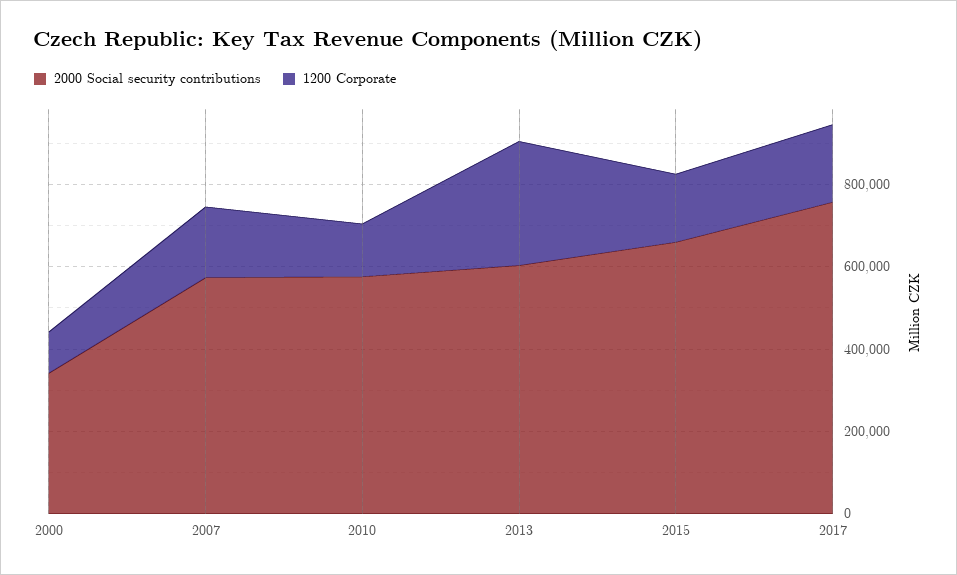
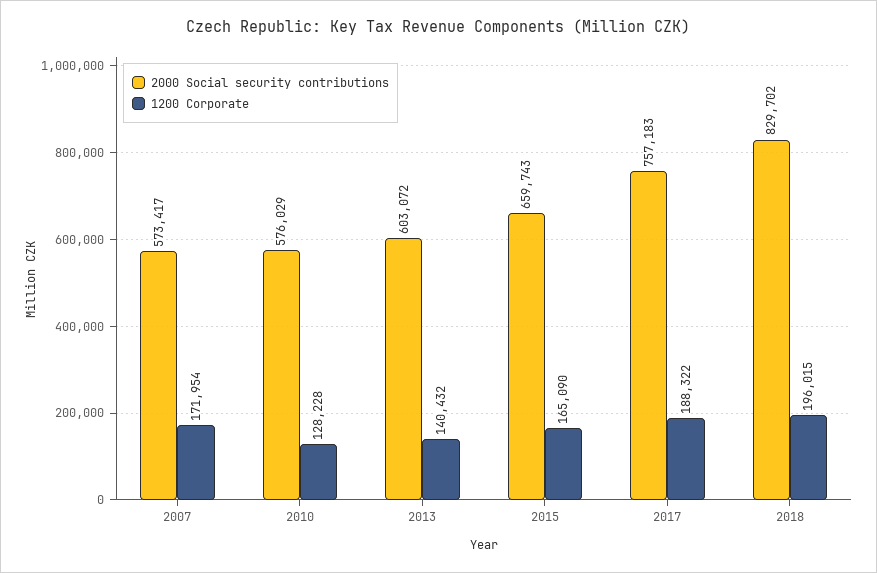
2000 Social security contributions, 2000: 350000 -> none
1200 Corporate, 2000: 100000 -> none
1200 Corporate, 2013: 300000 -> 140432
2000 Social security contributions, 2018: none -> 829702
1200 Corporate, 2018: none -> 196015

